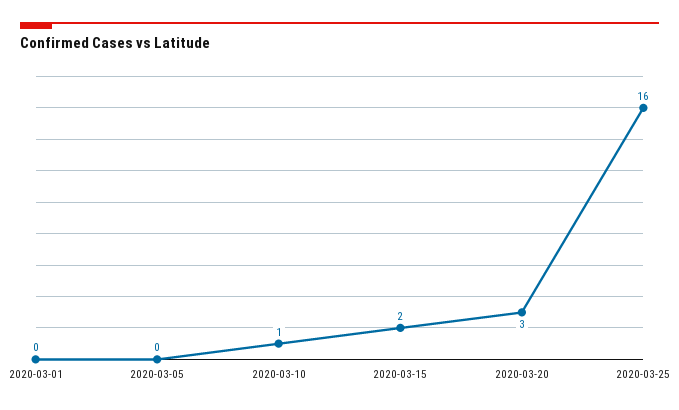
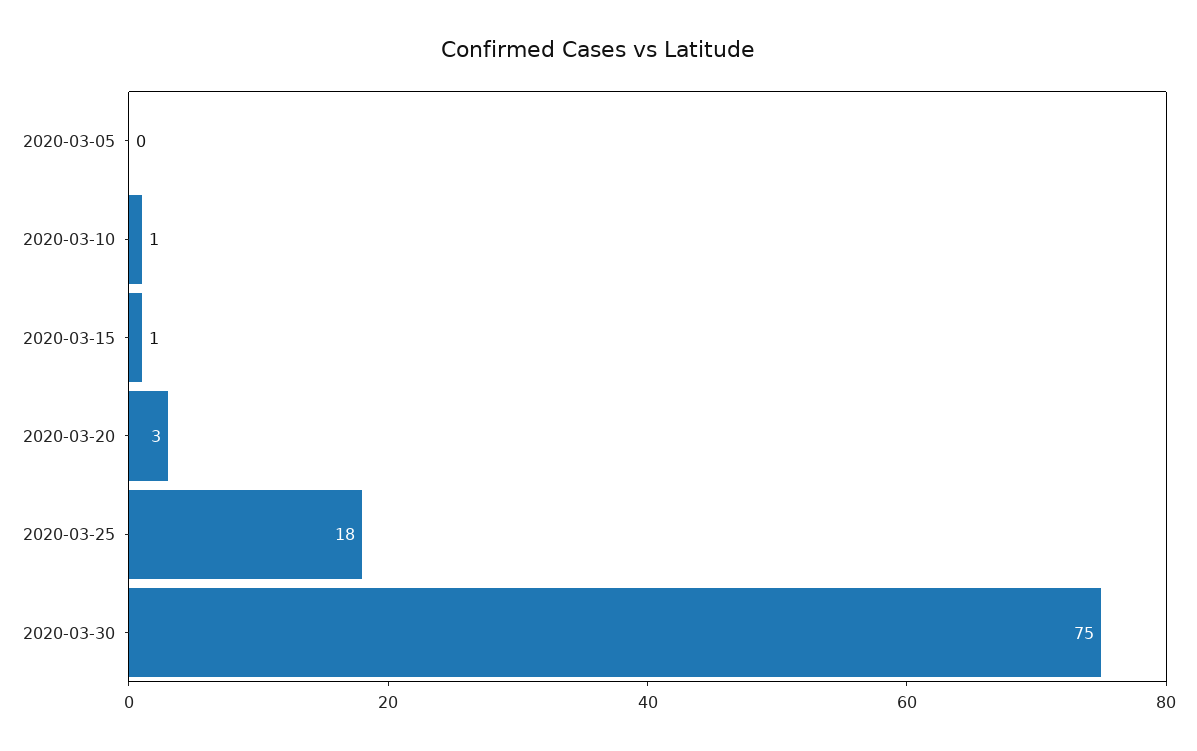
2020-03-01: 0 -> none
2020-03-15: 2 -> 1
2020-03-25: 16 -> 18
2020-03-30: none -> 75

